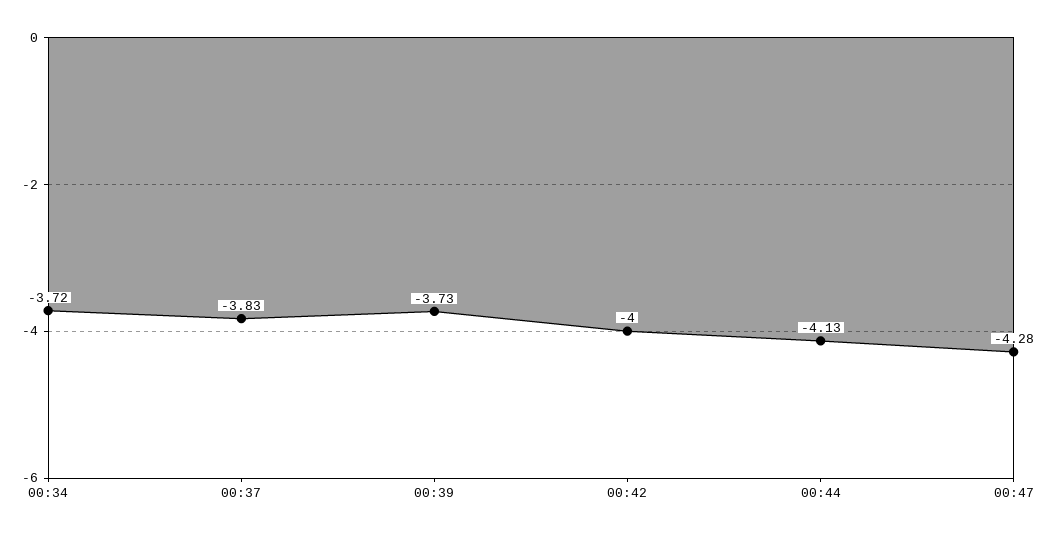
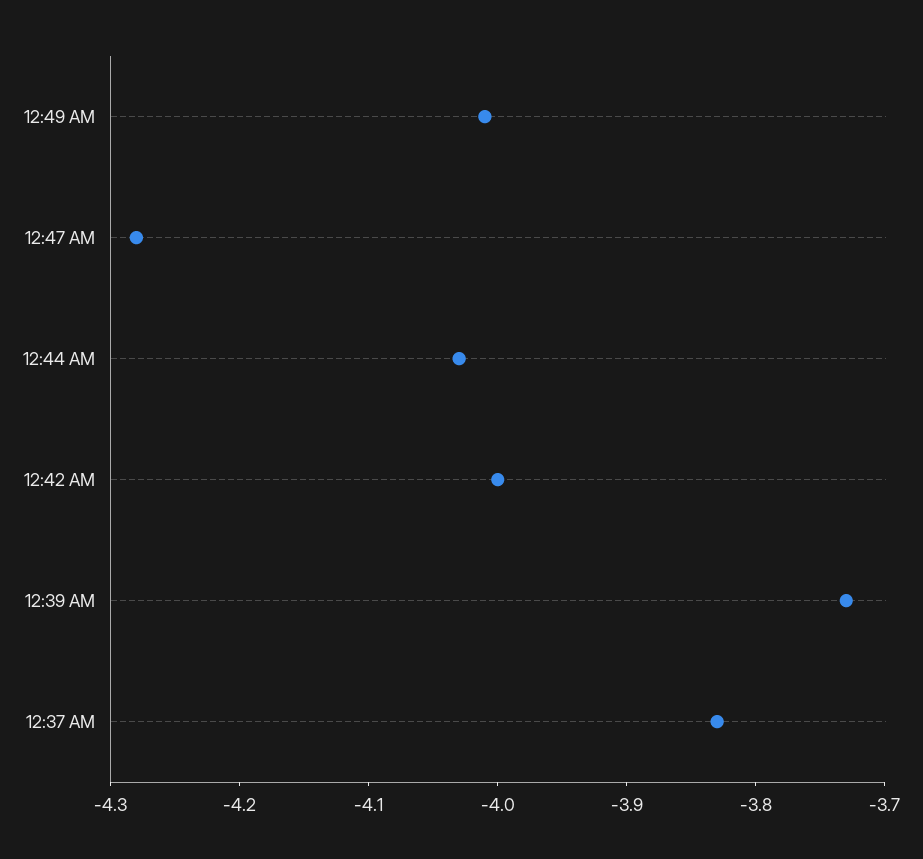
00:34: -3.72 -> none
00:44: -4.13 -> -4.03
12:49 AM: none -> -4.01

